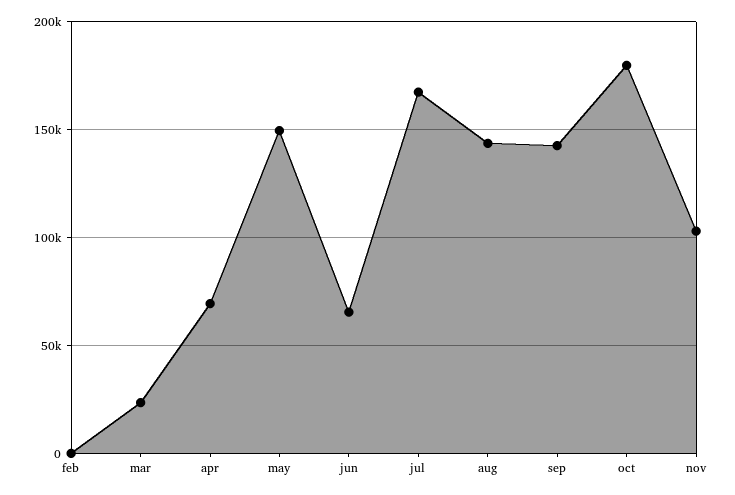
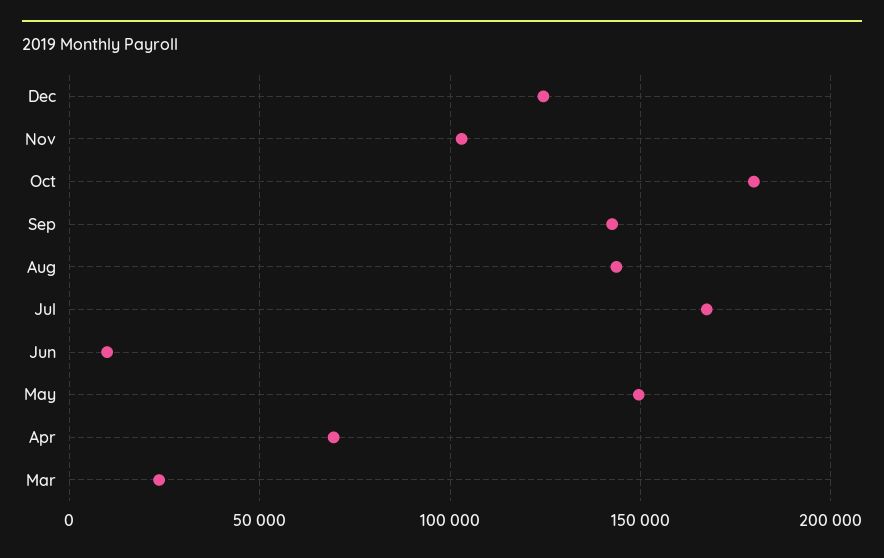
feb: 0 -> none
jun: 65000 -> 10000
Dec: none -> 125000

